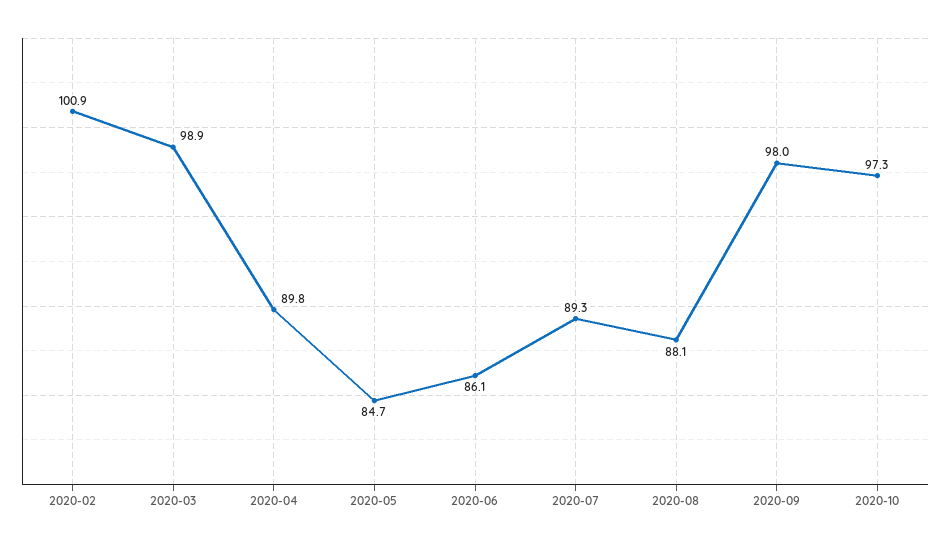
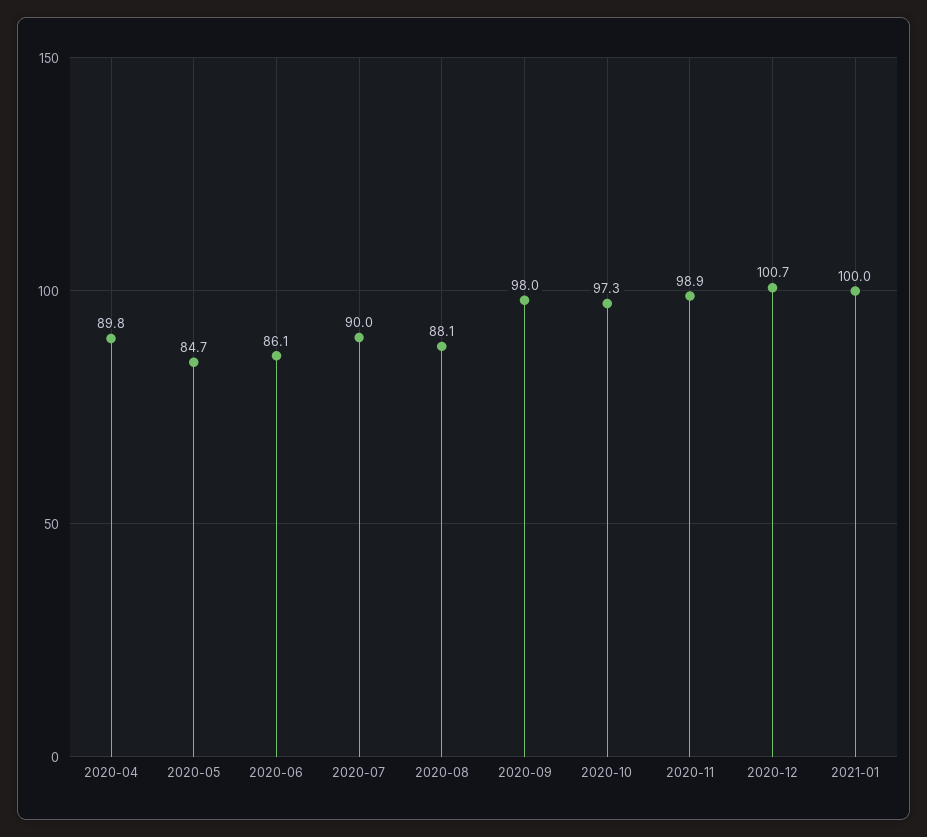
2020-02: 100.9 -> none
2020-03: 98.9 -> none
2020-07: 89.3 -> 90
2020-11: none -> 98.9
2020-12: none -> 100.7
2021-01: none -> 100

